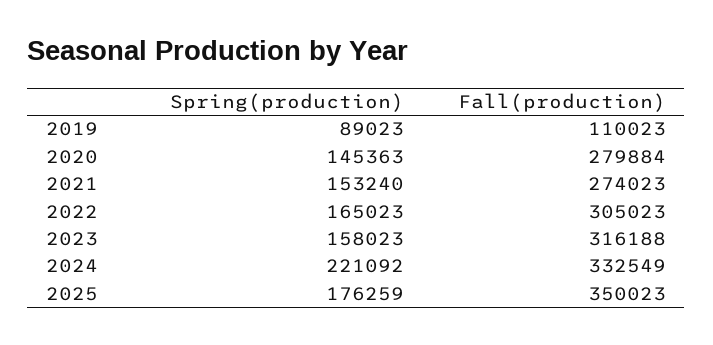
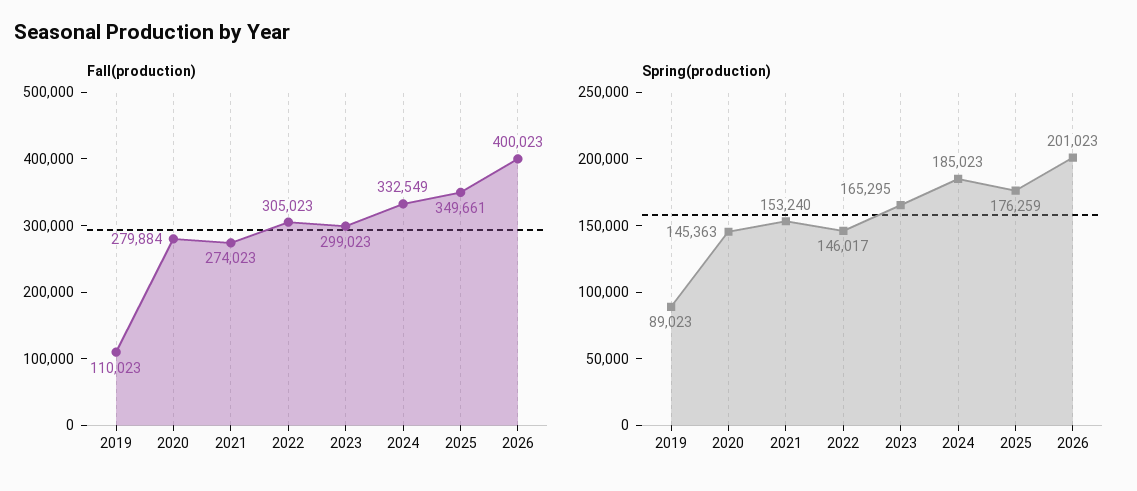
Spring(production), 2022: 165023 -> 146017
Spring(production), 2023: 158023 -> 165295
Fall(production), 2023: 316188 -> 299023
Spring(production), 2024: 221092 -> 185023
Fall(production), 2025: 350023 -> 349661
Fall(production), 2026: none -> 400023
Spring(production), 2026: none -> 201023

